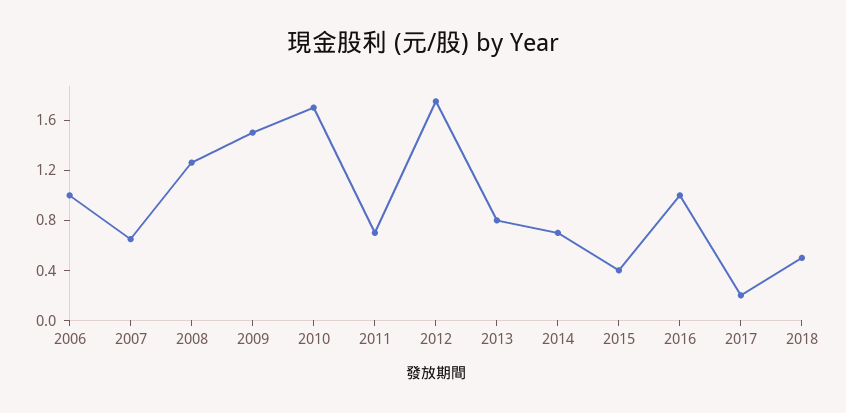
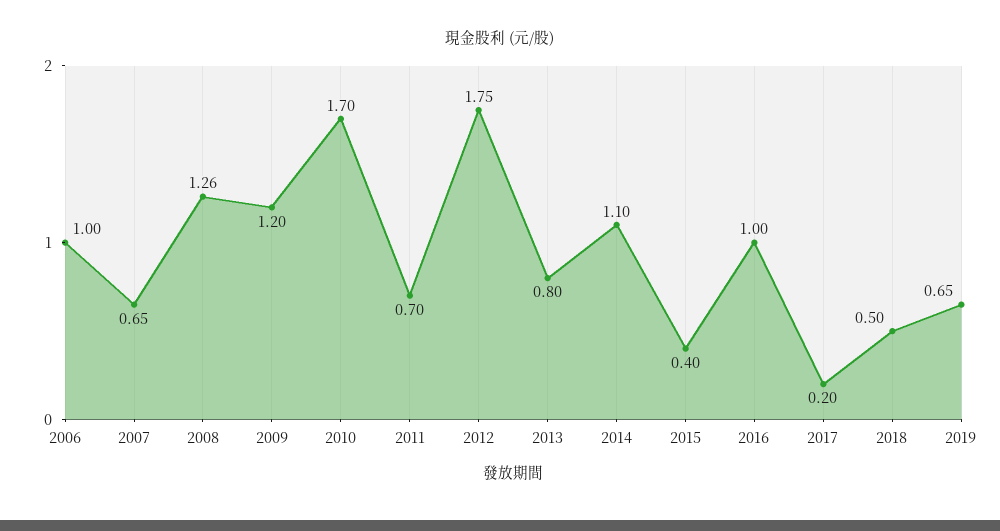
2009: 1.5 -> 1.2
2014: 0.7 -> 1.1
2019: none -> 0.65

